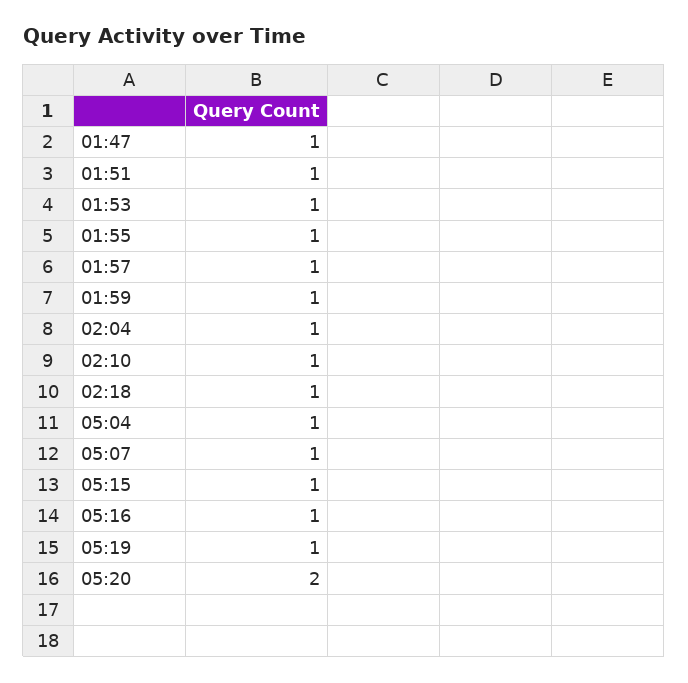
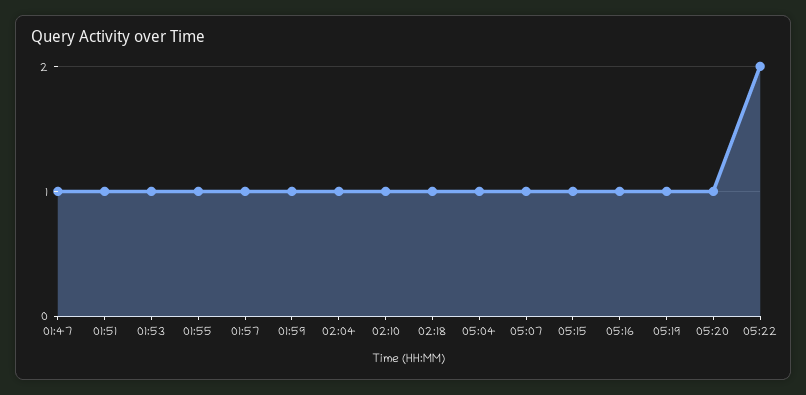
05:20: 2 -> 1
05:22: none -> 2

